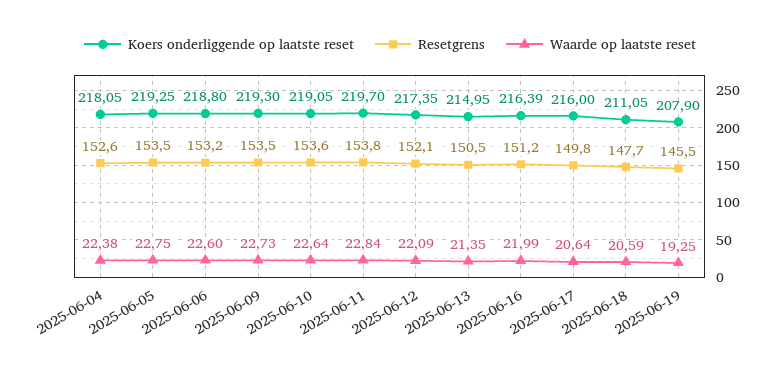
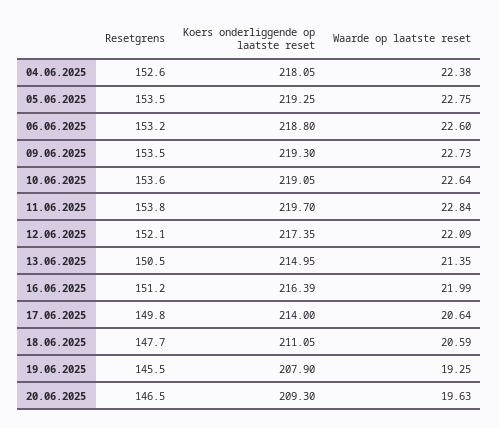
Koers onderliggende op laatste reset, 2025-06-17: 216 -> 214
Resetgrens, 20.06.2025: none -> 146.5
Koers onderliggende op laatste reset, 20.06.2025: none -> 209.3
Waarde op laatste reset, 20.06.2025: none -> 19.63

